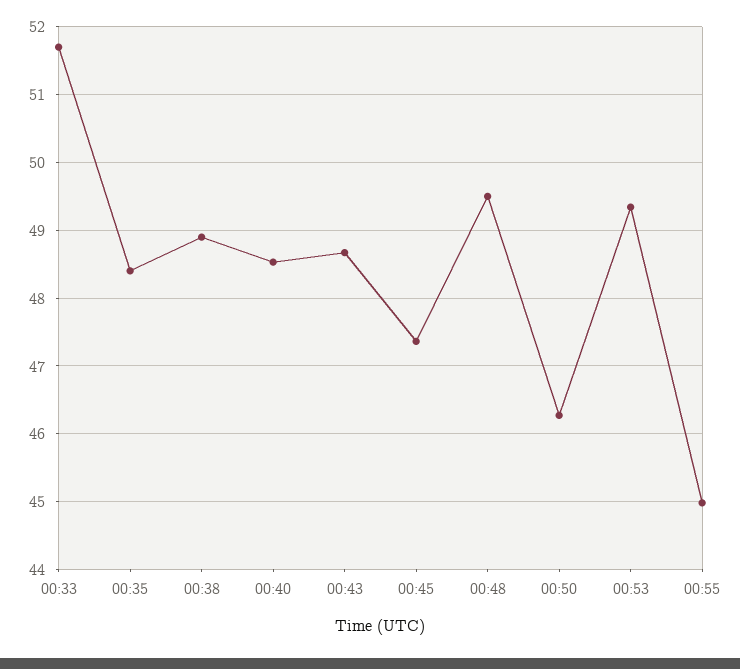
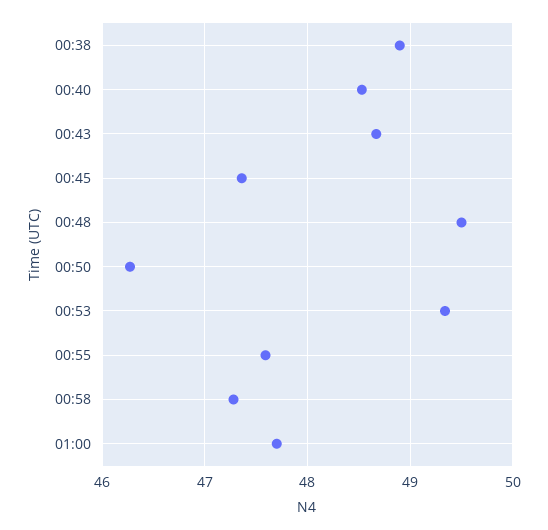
00:33: 51.7 -> none
00:35: 48.4 -> none
00:55: 45 -> 47.6
00:58: none -> 47.3
01:00: none -> 47.7

